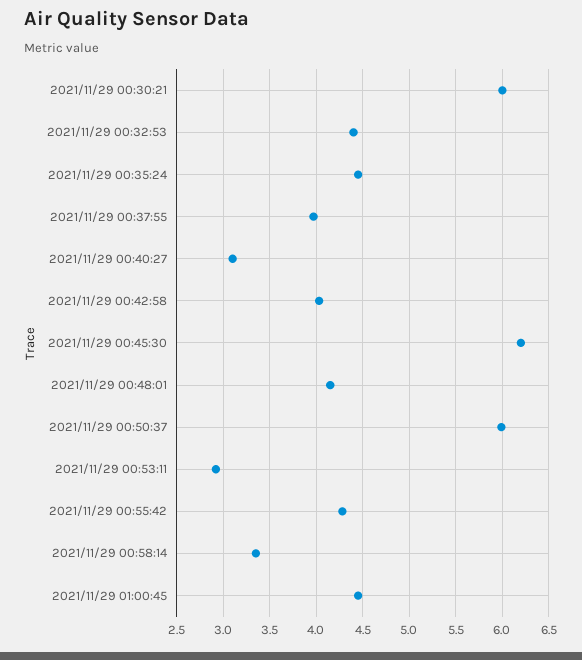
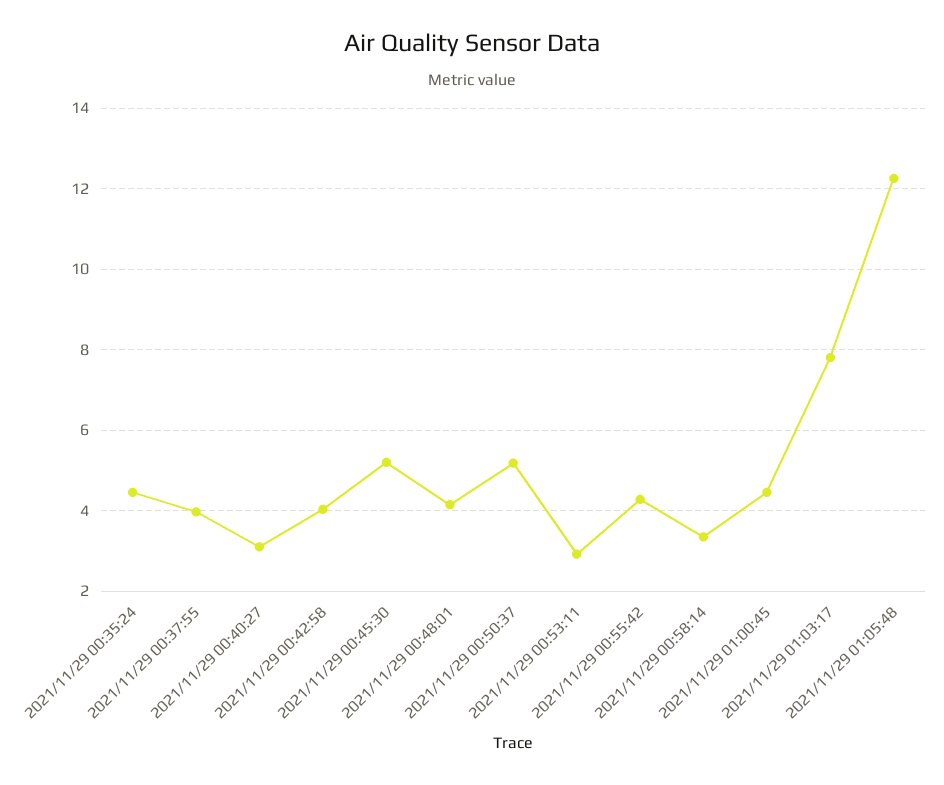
2021/11/29 00:30:21: 6 -> none
2021/11/29 00:32:53: 4.4 -> none
2021/11/29 00:45:30: 6.2 -> 5.2
2021/11/29 00:50:37: 6 -> 5.2
2021/11/29 01:03:17: none -> 7.8
2021/11/29 01:05:48: none -> 12.2

